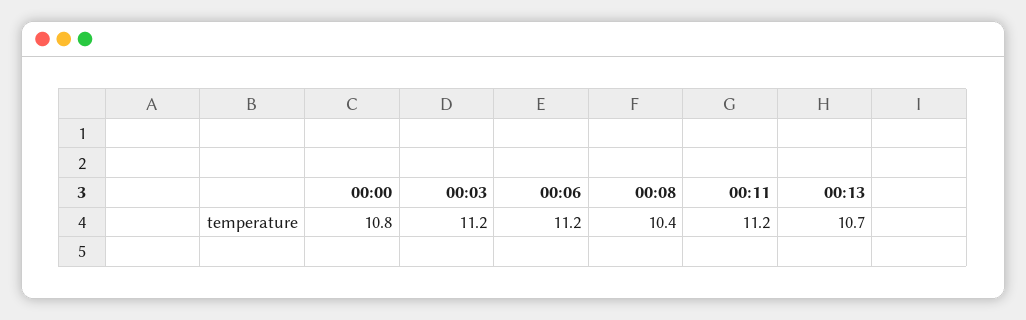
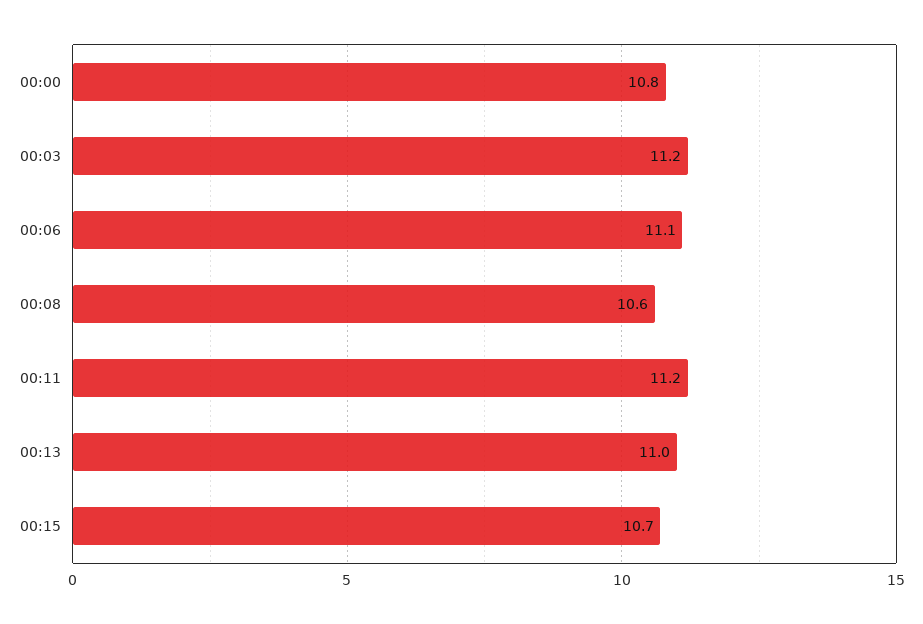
00:06: 11.2 -> 11.1
00:08: 10.4 -> 10.6
00:13: 10.7 -> 11
00:15: none -> 10.7

